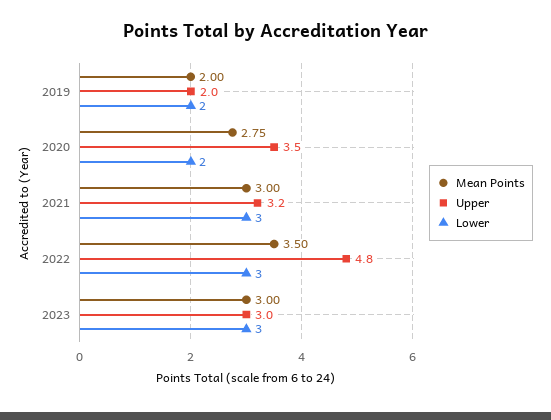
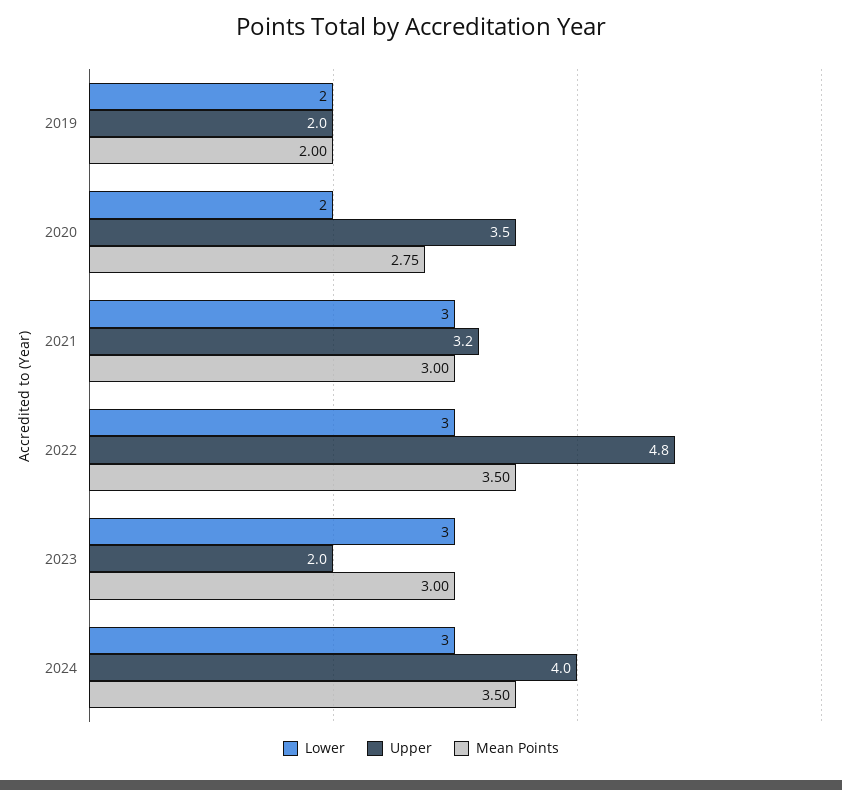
Upper, 2023: 3 -> 2
Lower, 2024: none -> 3
Upper, 2024: none -> 4
Mean Points, 2024: none -> 3.5

